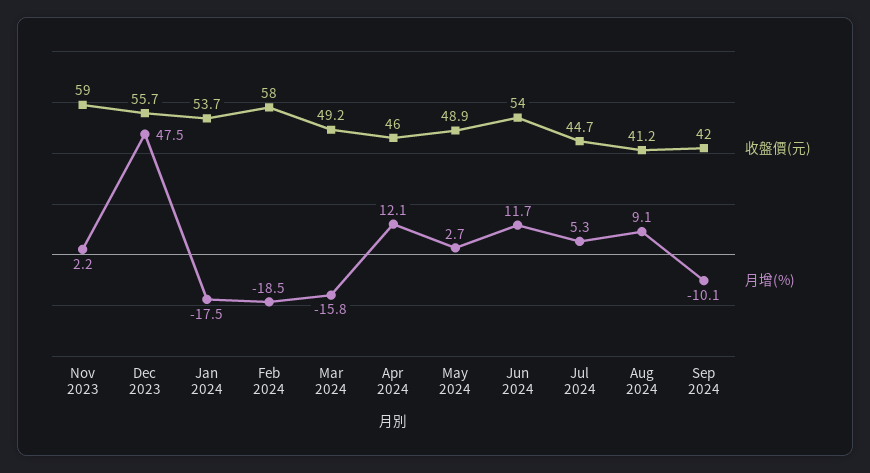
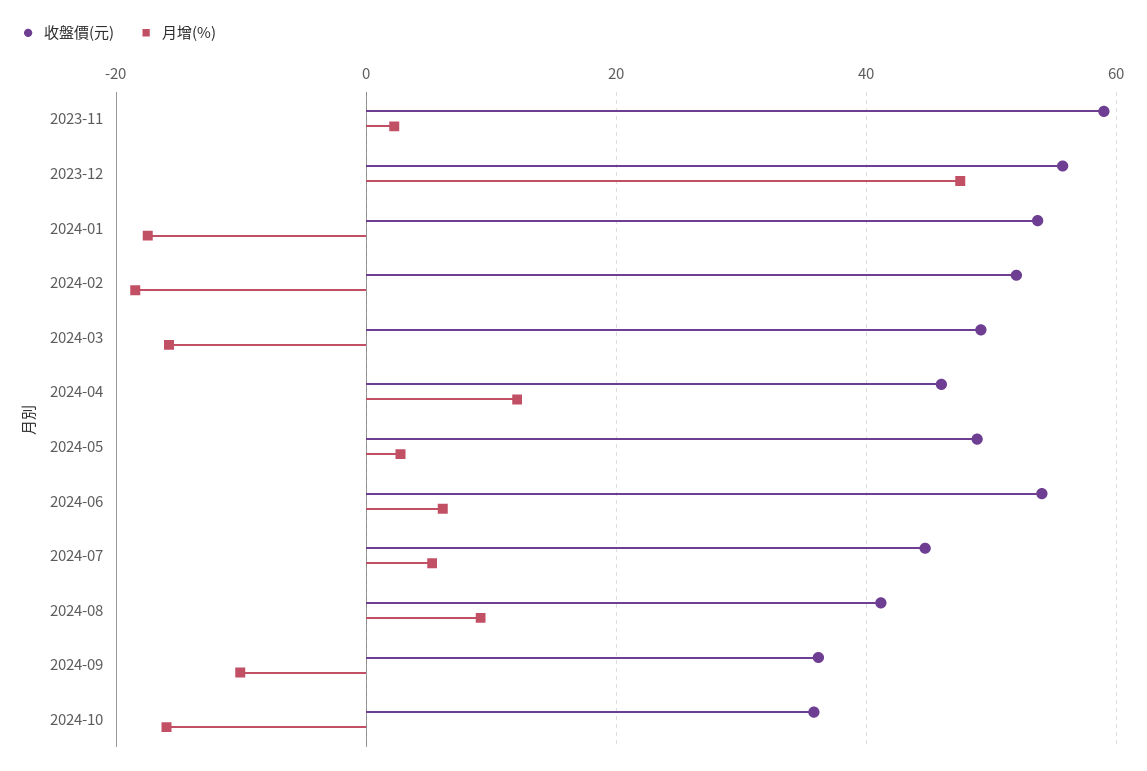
收盤價(元), Feb 2024: 58 -> 52
月增(%), Jun 2024: 11.7 -> 6
收盤價(元), Sep 2024: 42 -> 36
收盤價(元), 2024-10: none -> 36
月增(%), 2024-10: none -> -16

